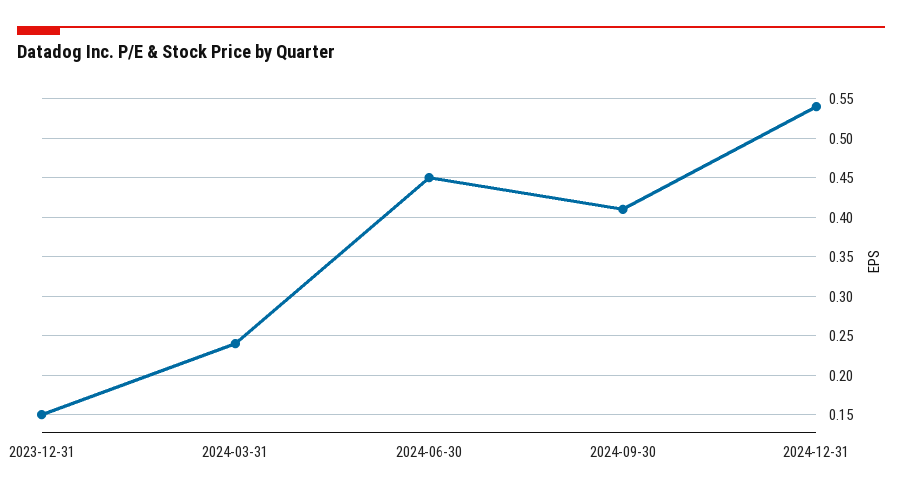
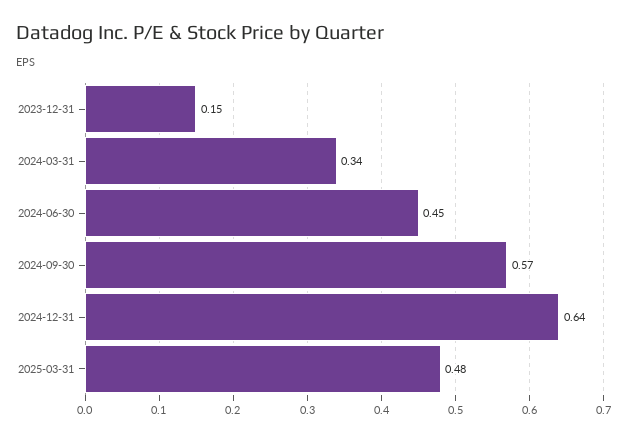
2024-03-31: 0.24 -> 0.34
2024-09-30: 0.41 -> 0.57
2024-12-31: 0.54 -> 0.64
2025-03-31: none -> 0.48

